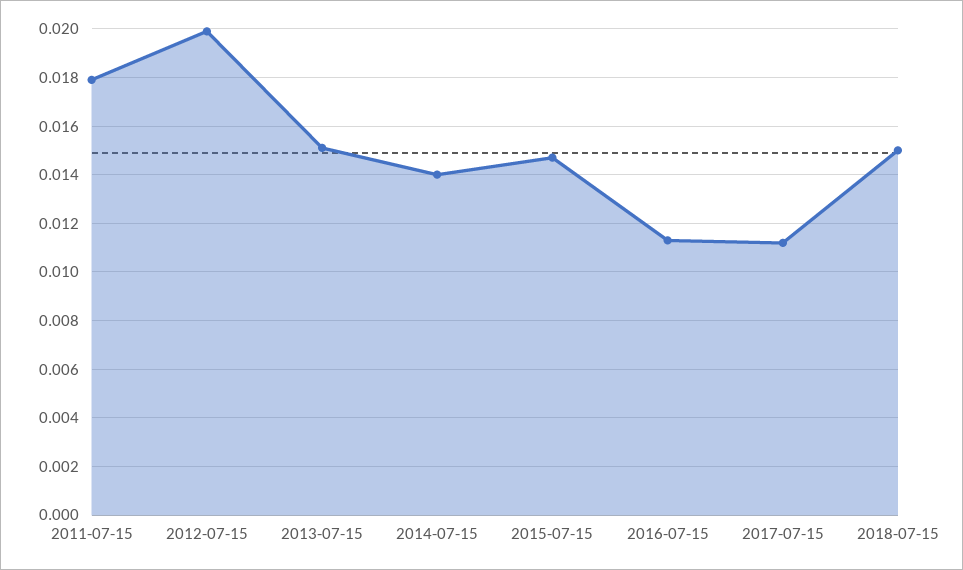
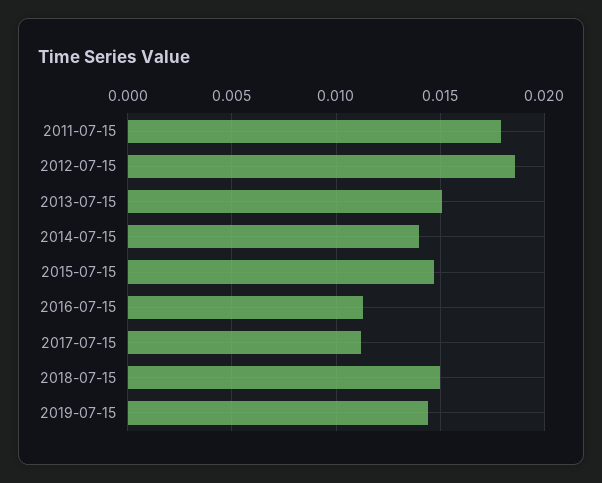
2012-07-15: 0.02 -> 0.0185
2019-07-15: none -> 0.0145

